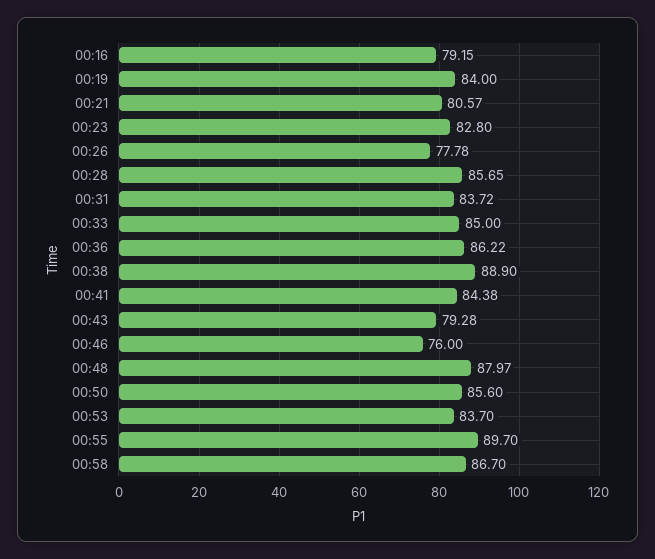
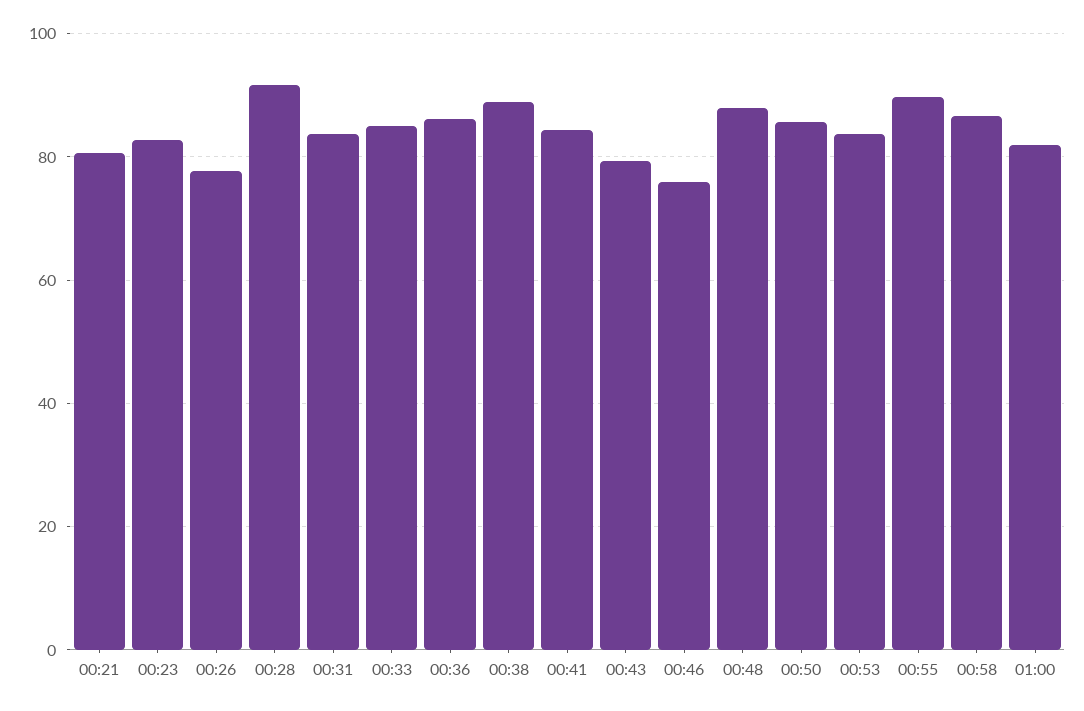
00:16: 79.15 -> none
00:19: 84 -> none
00:28: 85.65 -> 92
01:00: none -> 82

